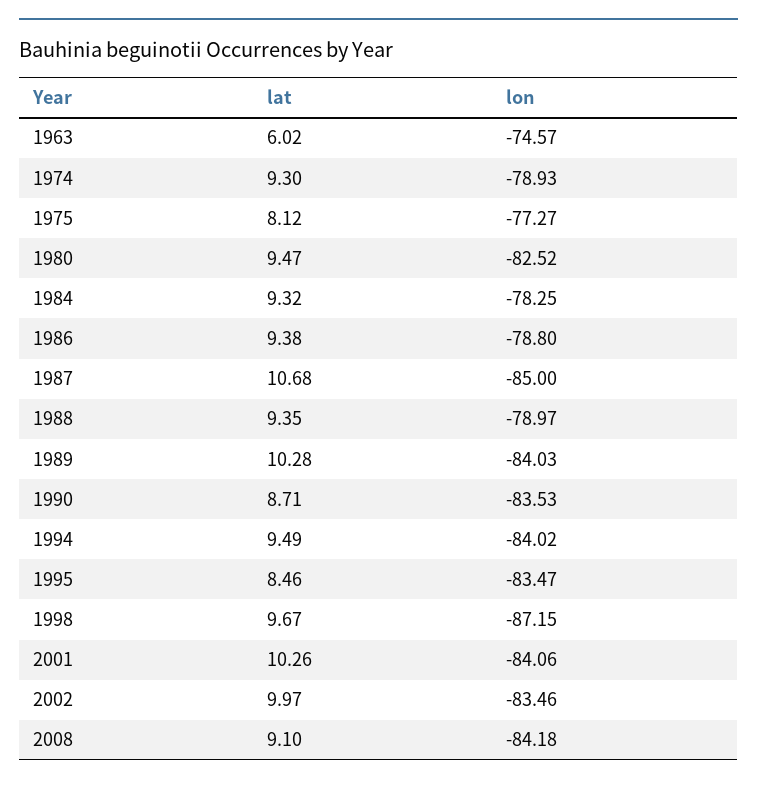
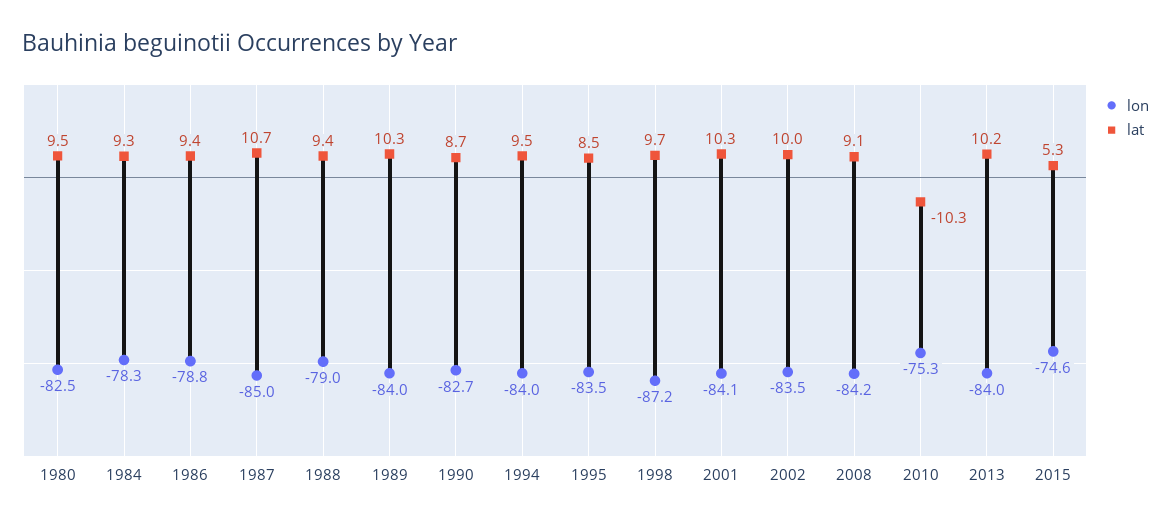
lat, 1963: 6.02 -> none
lon, 1963: -74.57 -> none
lat, 1974: 9.3 -> none
lon, 1974: -78.93 -> none
lat, 1975: 8.12 -> none
lon, 1975: -77.27 -> none
lon, 1990: -83.53 -> -82.7
lon, 2010: none -> -75.3
lat, 2010: none -> -10.3
lon, 2013: none -> -84
lat, 2013: none -> 10.2
lon, 2015: none -> -74.6
lat, 2015: none -> 5.3

